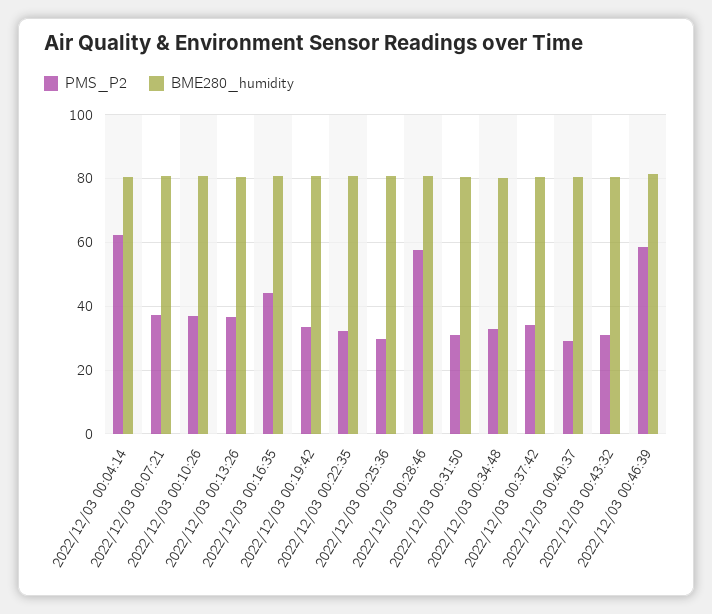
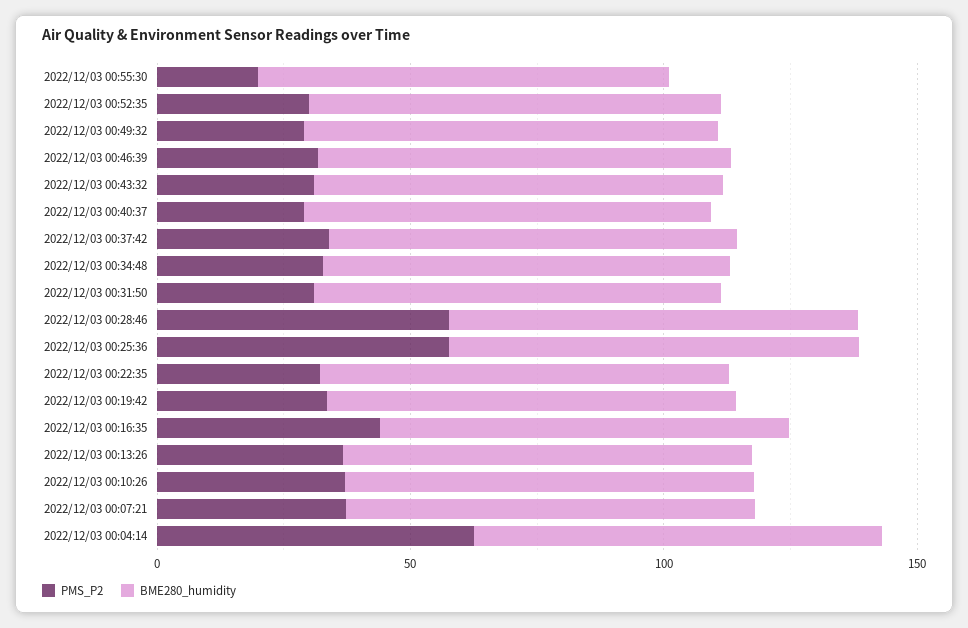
PMS_P2, 2022/12/03 00:25:36: 30 -> 60
PMS_P2, 2022/12/03 00:46:39: 58 -> 30
PMS_P2, 2022/12/03 00:55:30: none -> 20
BME280_humidity, 2022/12/03 00:55:30: none -> 80
PMS_P2, 2022/12/03 00:52:35: none -> 30
BME280_humidity, 2022/12/03 00:52:35: none -> 80
PMS_P2, 2022/12/03 00:49:32: none -> 30
BME280_humidity, 2022/12/03 00:49:32: none -> 80

